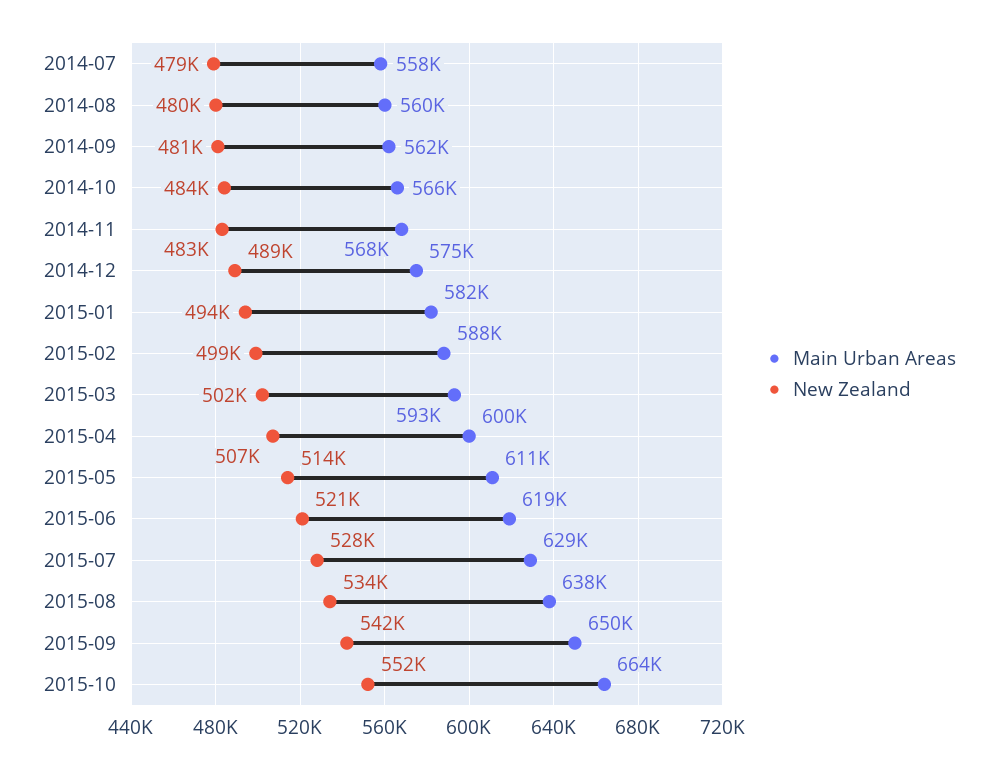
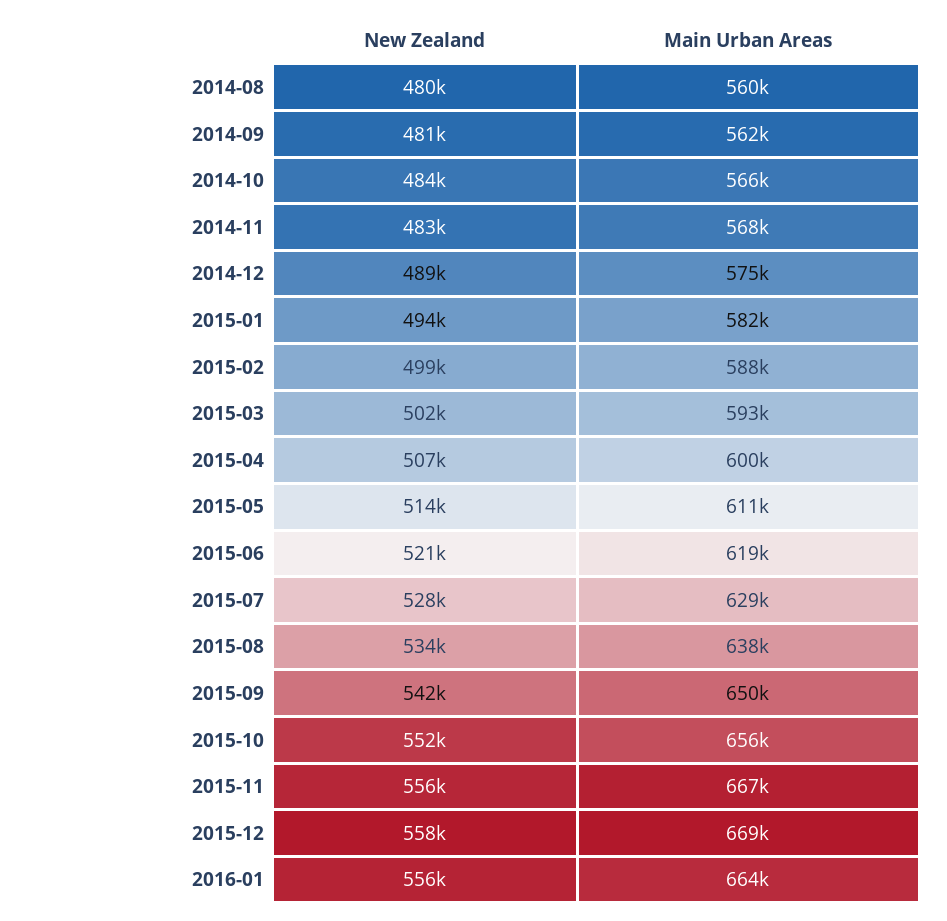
Main Urban Areas, 2014-07: 558000 -> none
New Zealand, 2014-07: 479000 -> none
Main Urban Areas, 2015-10: 664000 -> 656000
New Zealand, 2015-11: none -> 556000
Main Urban Areas, 2015-11: none -> 667000
New Zealand, 2015-12: none -> 558000
Main Urban Areas, 2015-12: none -> 669000
New Zealand, 2016-01: none -> 556000
Main Urban Areas, 2016-01: none -> 664000

